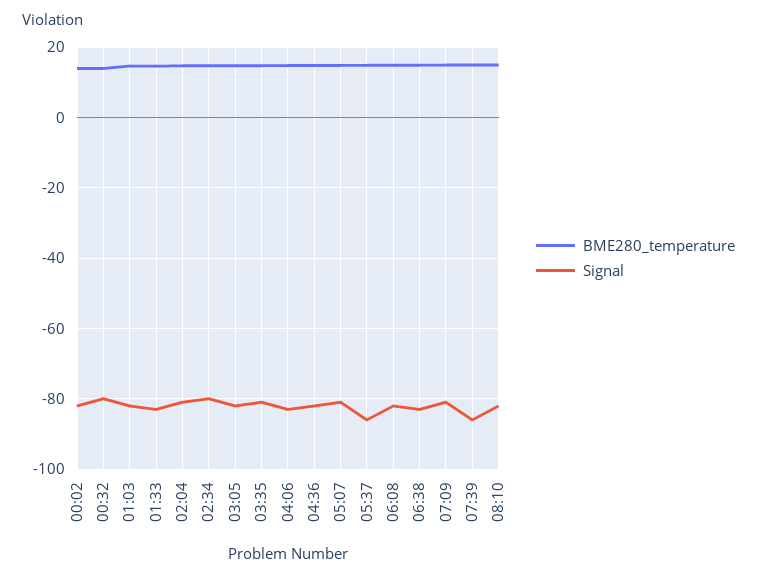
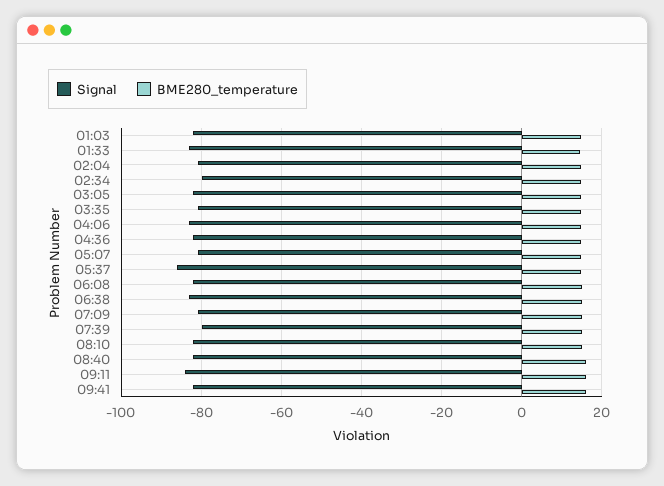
BME280_temperature, 00:02: 14 -> none
Signal, 00:02: -82 -> none
BME280_temperature, 00:32: 14 -> none
Signal, 00:32: -80 -> none
Signal, 07:39: -86 -> -80
Signal, 08:40: none -> -82
BME280_temperature, 08:40: none -> 16
Signal, 09:11: none -> -84
BME280_temperature, 09:11: none -> 16
Signal, 09:41: none -> -82
BME280_temperature, 09:41: none -> 16

